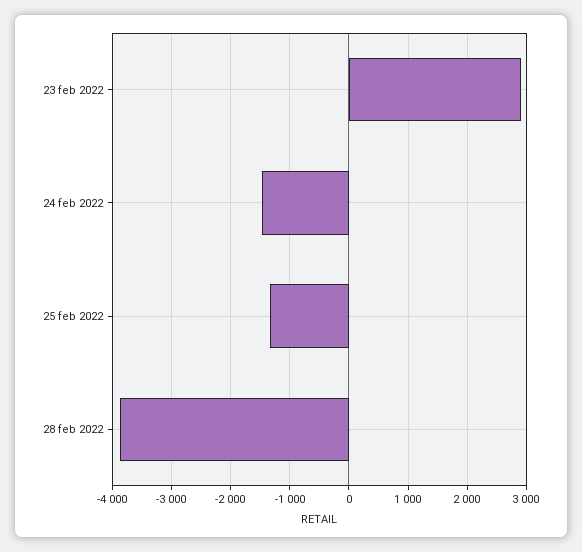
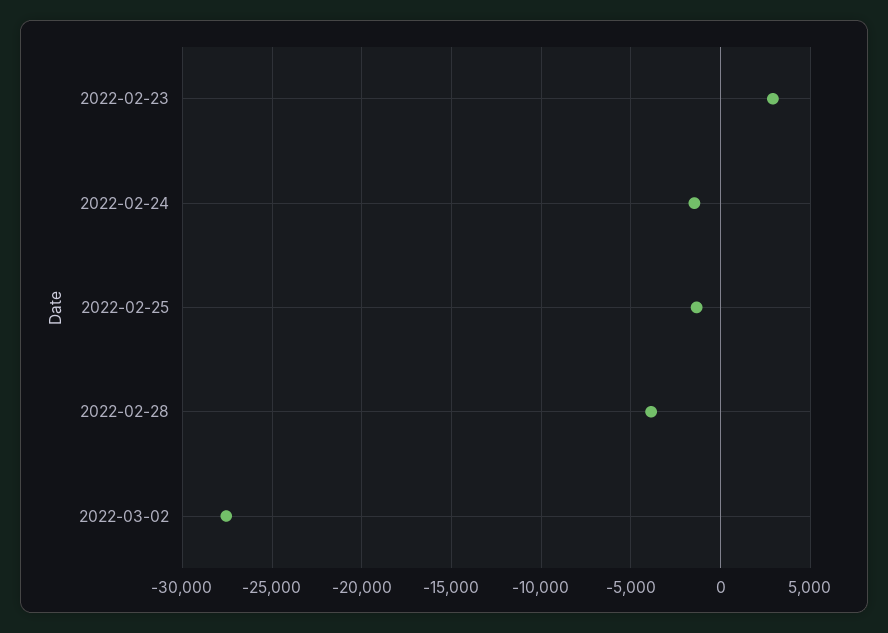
2022-03-02: none -> -27500

